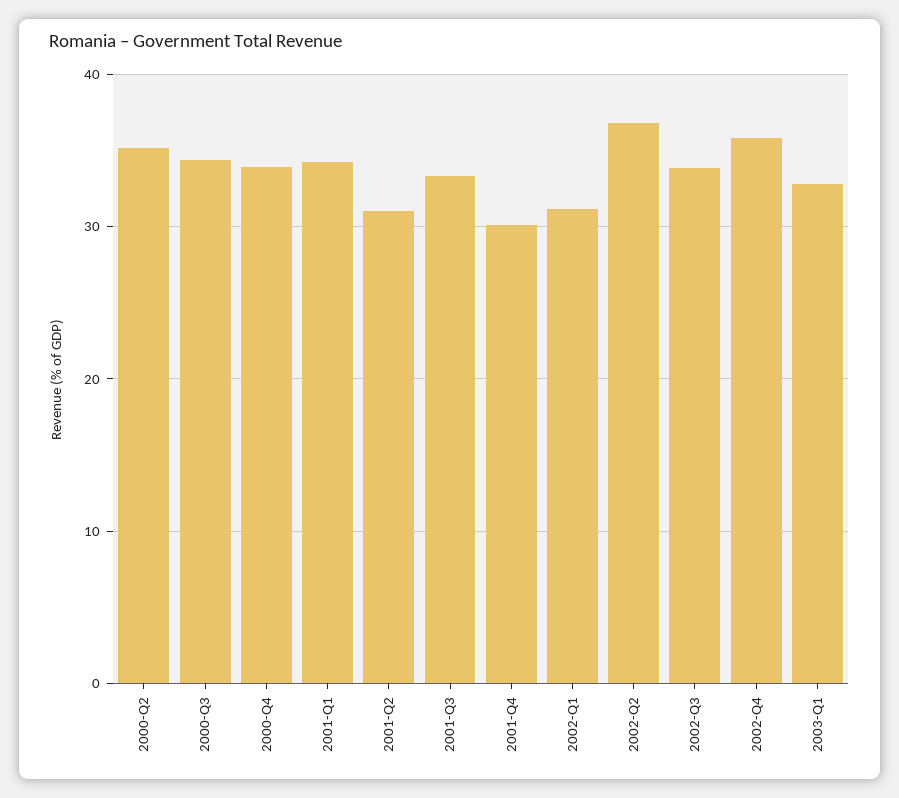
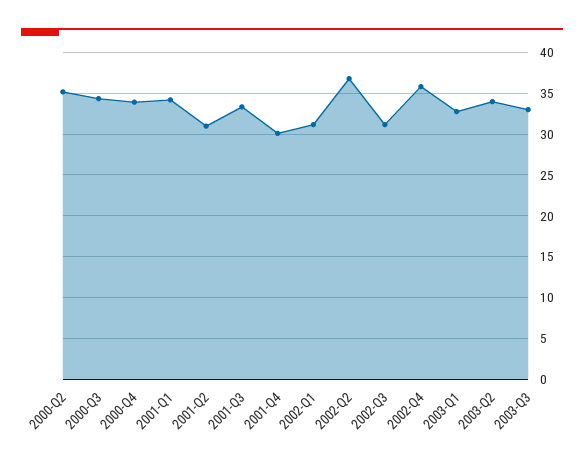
2002-Q3: 34 -> 31
2003-Q2: none -> 34
2003-Q3: none -> 33

